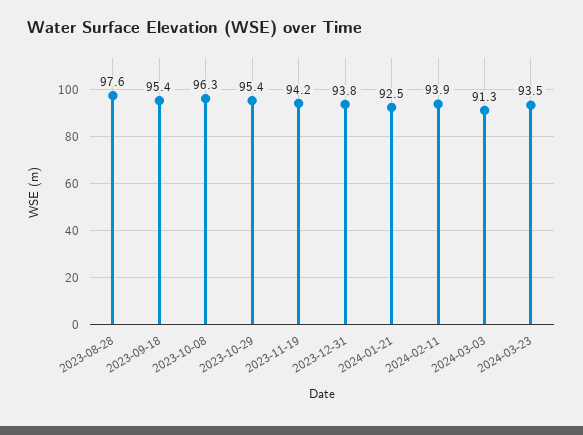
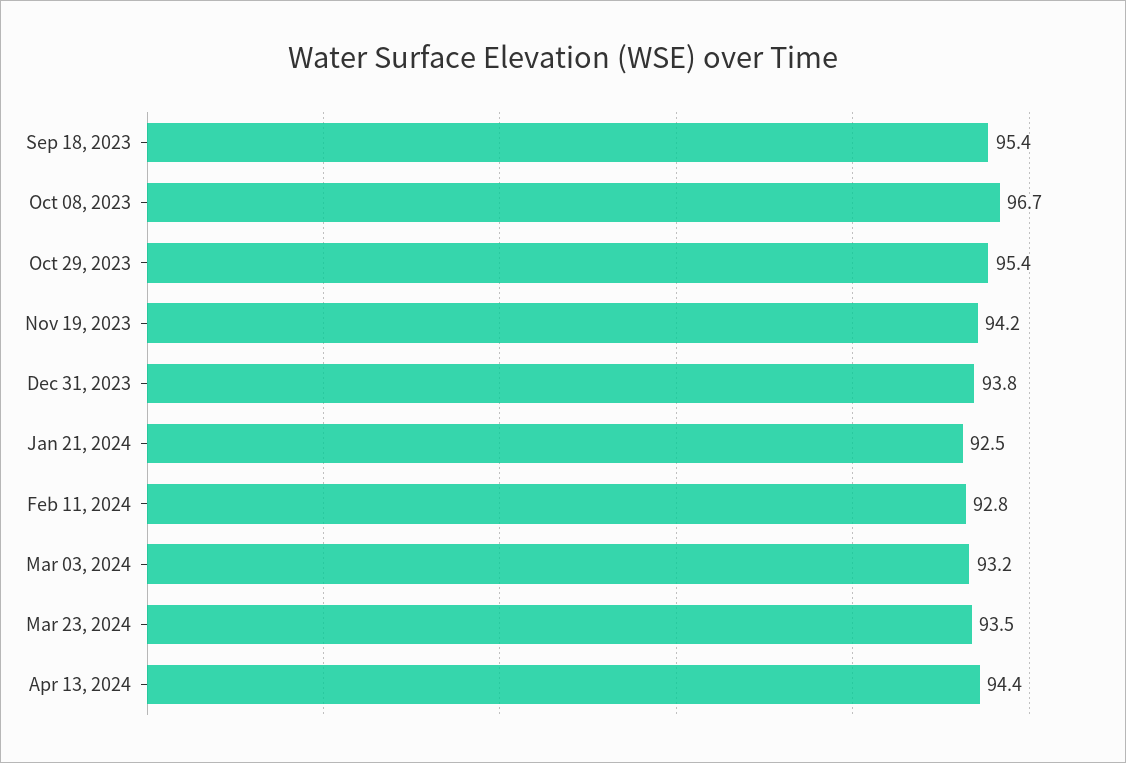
2023-08-28: 97.6 -> none
2023-10-08: 96.3 -> 96.7
2024-02-11: 93.9 -> 92.8
2024-03-03: 91.3 -> 93.2
Apr 13, 2024: none -> 94.4

